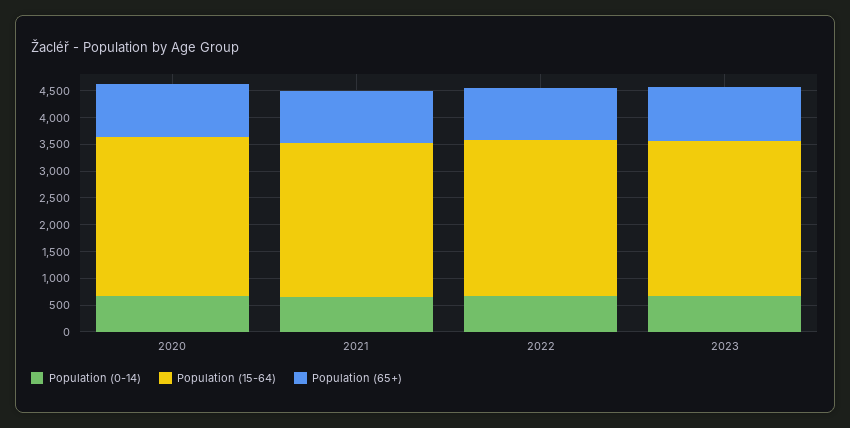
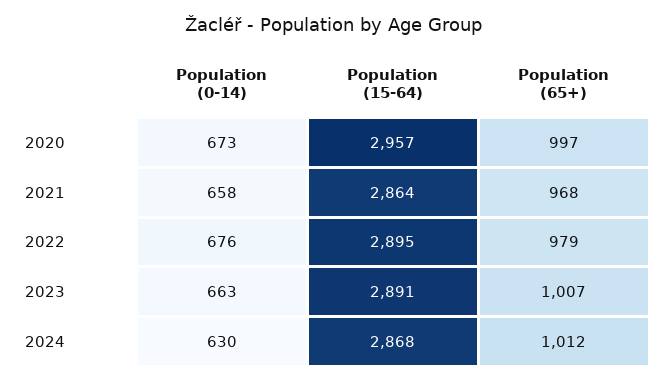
Population (0-14), 2024: none -> 630
Population (15-64), 2024: none -> 2868
Population (65+), 2024: none -> 1012

